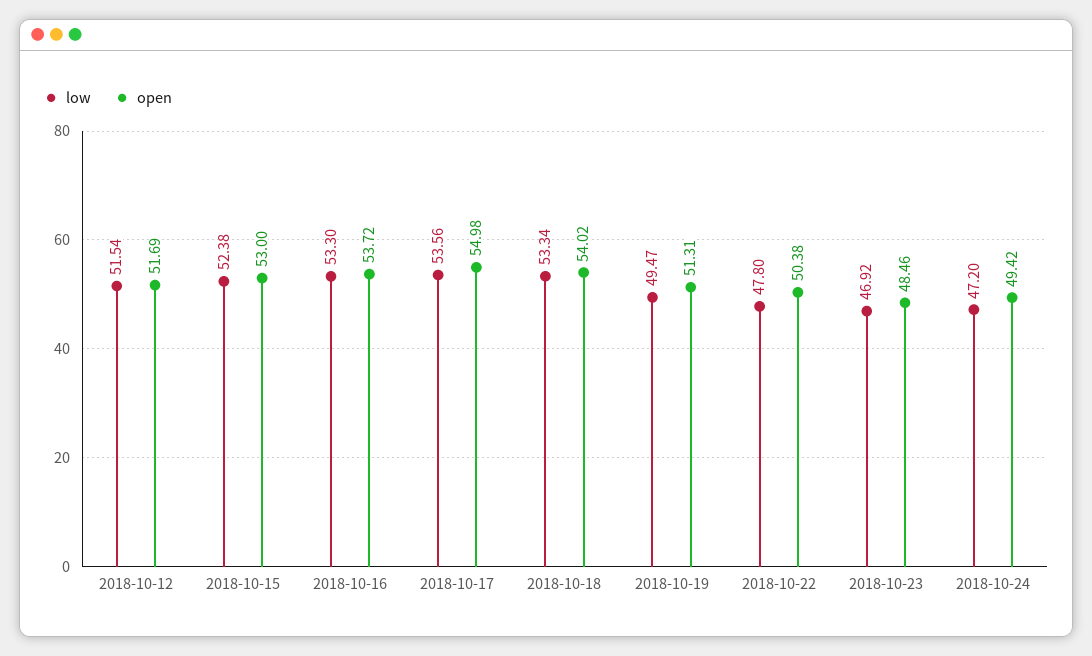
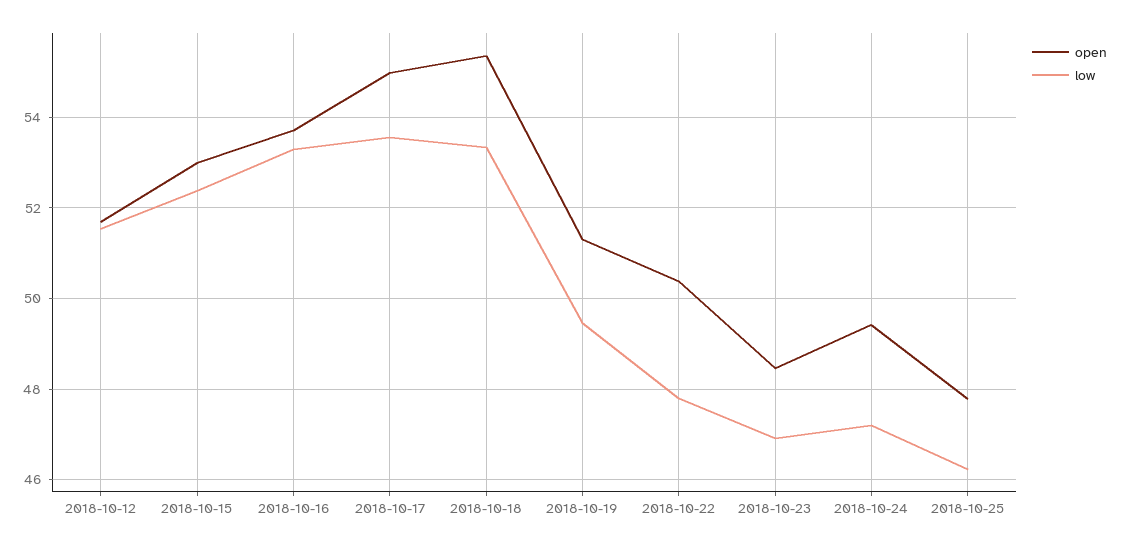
open, 2018-10-18: 54.02 -> 55.4
open, 2018-10-25: none -> 47.8
low, 2018-10-25: none -> 46.2

